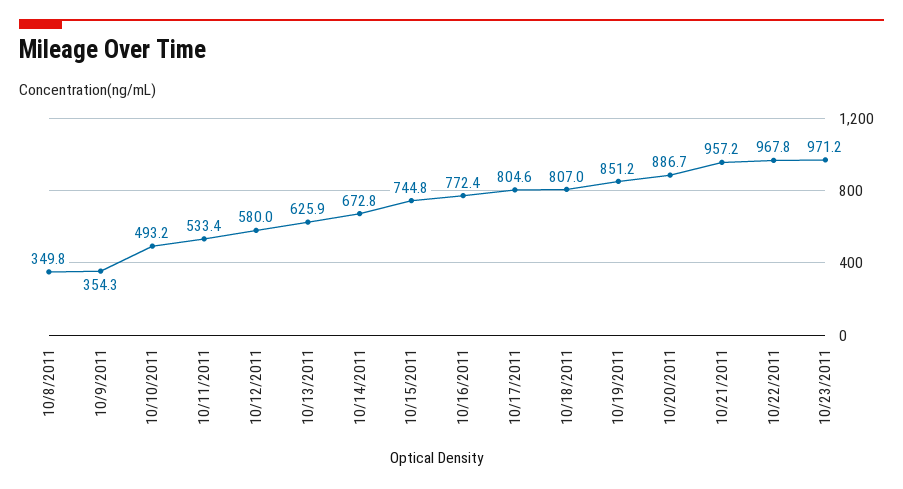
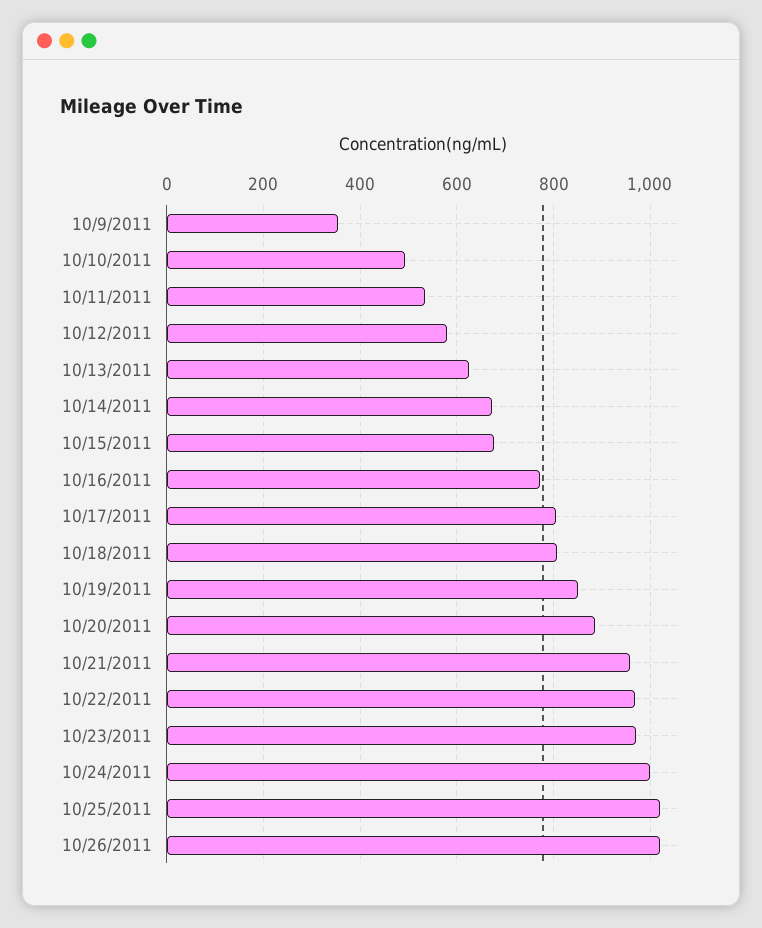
10/8/2011: 349.8 -> none
10/15/2011: 744.8 -> 680
10/24/2011: none -> 1000
10/25/2011: none -> 1020
10/26/2011: none -> 1020

